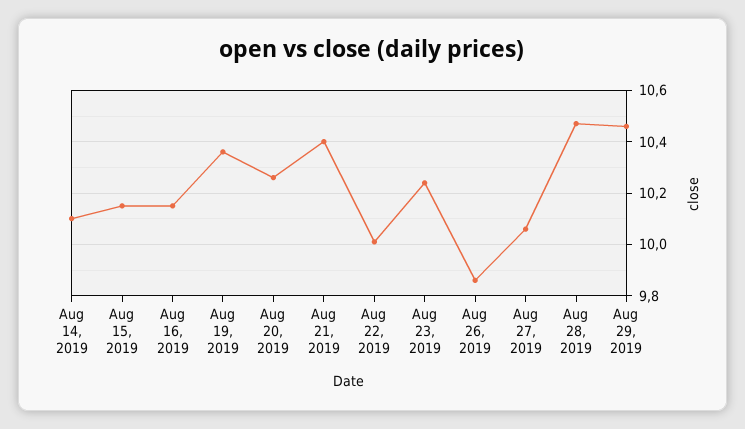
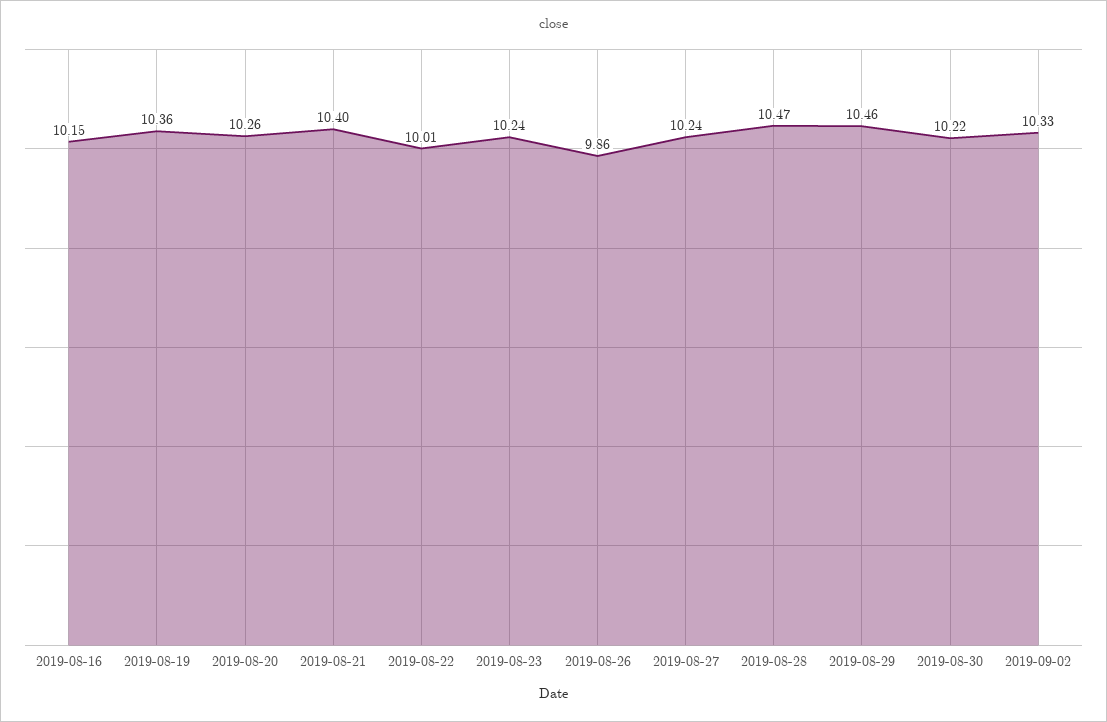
Aug 14, 2019: 10.1 -> none
Aug 15, 2019: 10.15 -> none
Aug 27, 2019: 10.05 -> 10.24
2019-08-30: none -> 10.22
2019-09-02: none -> 10.33

